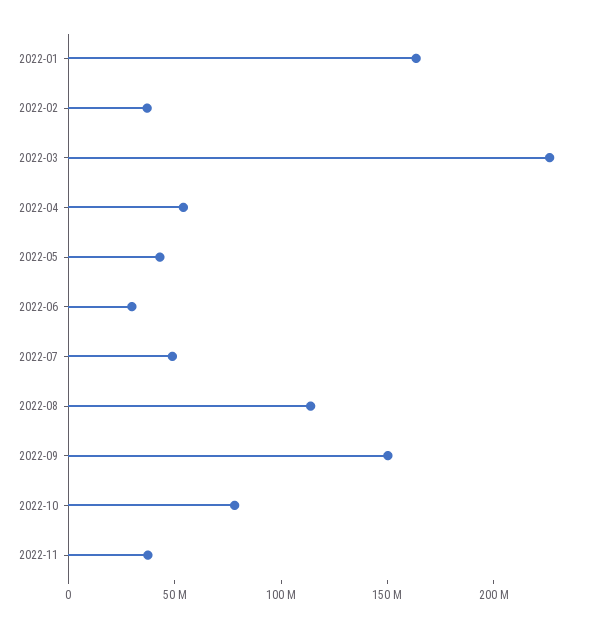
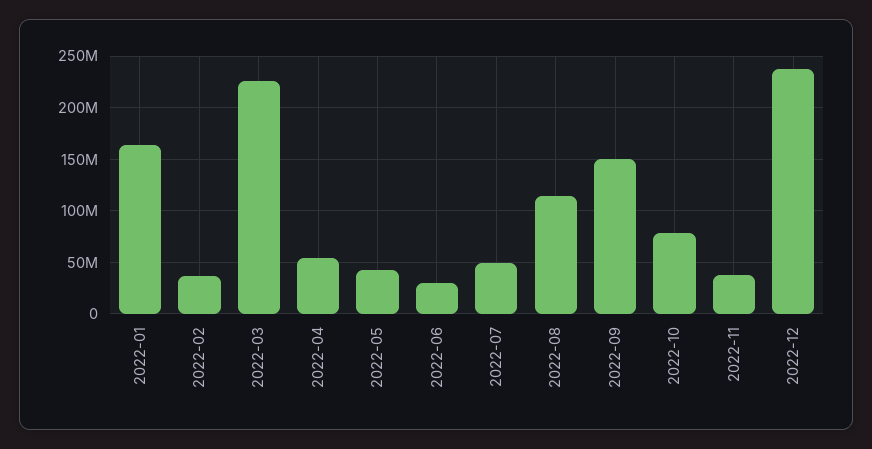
2022-12: none -> 240000000

